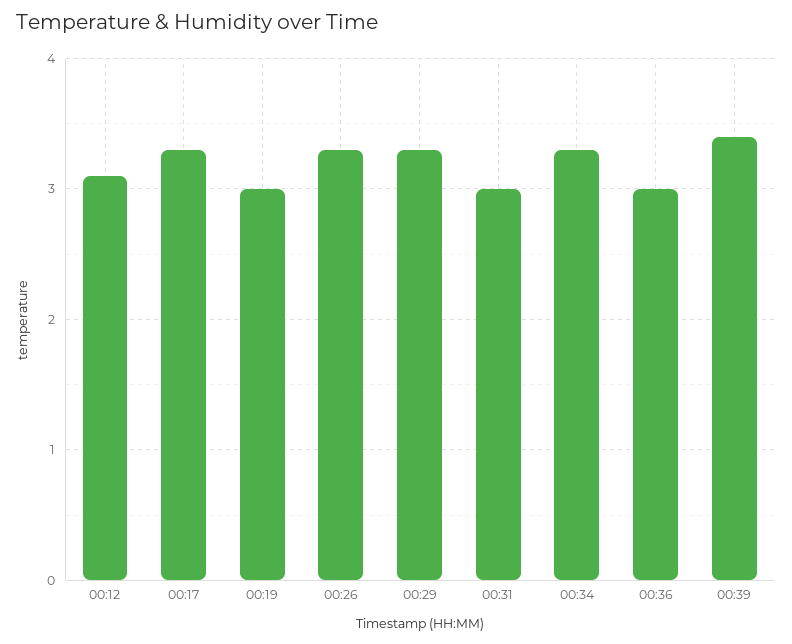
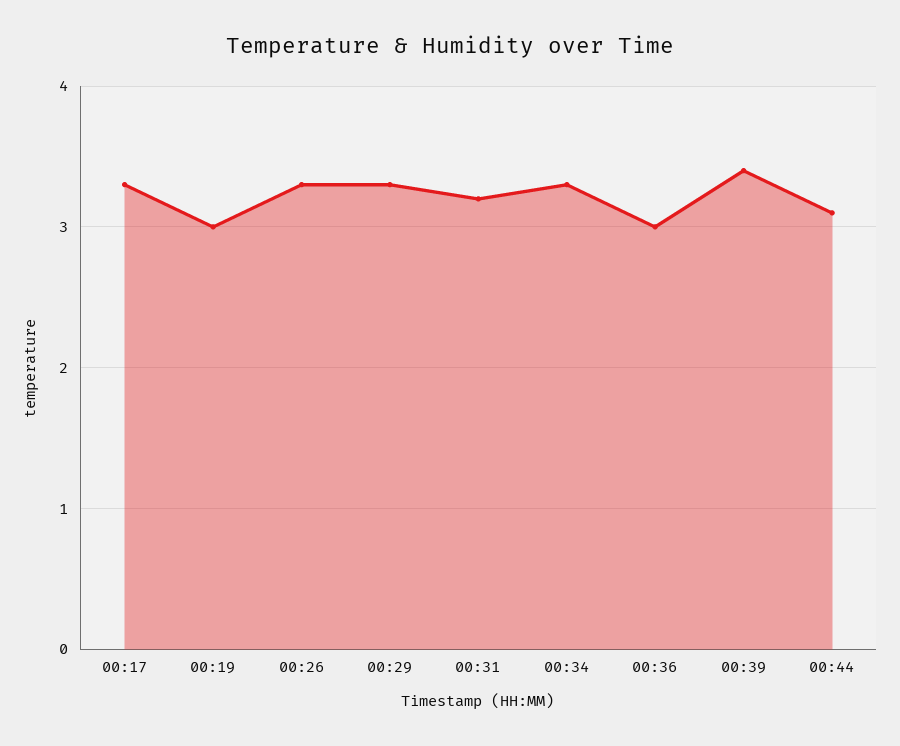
00:12: 3.1 -> none
00:31: 3 -> 3.2
00:44: none -> 3.1

